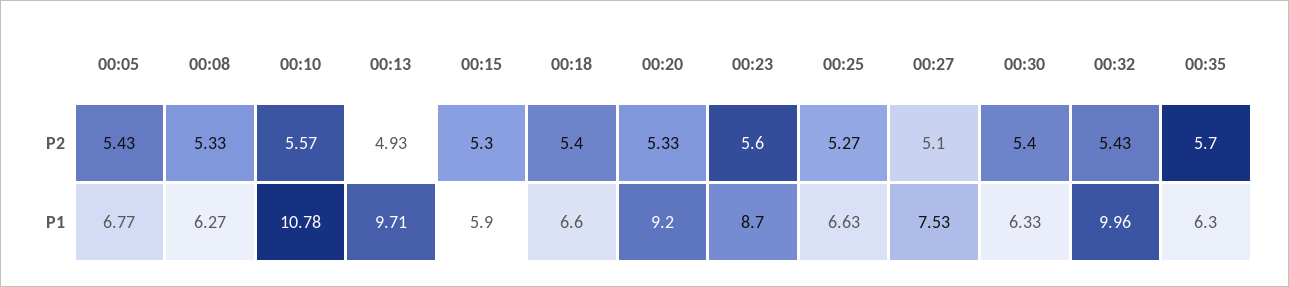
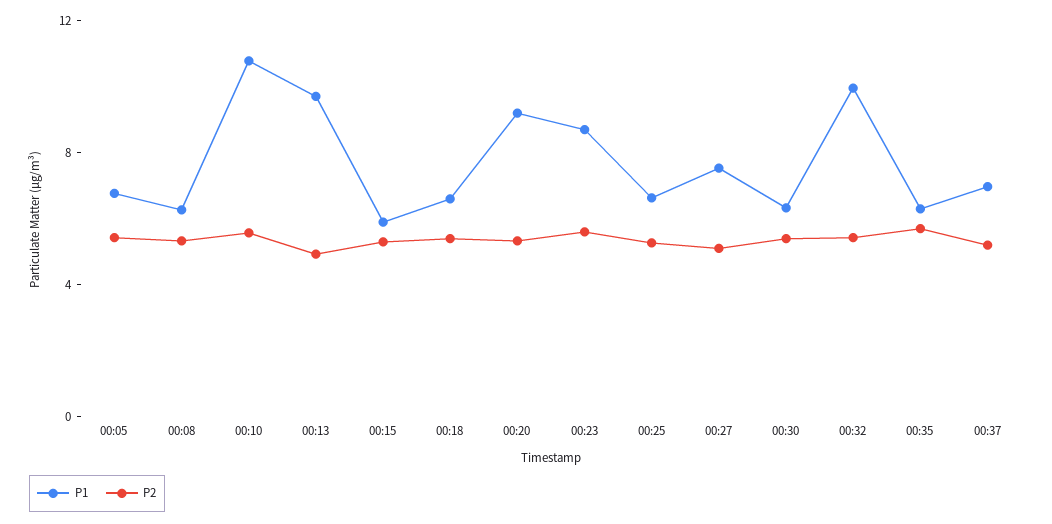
P1, 00:37: none -> 7
P2, 00:37: none -> 5

